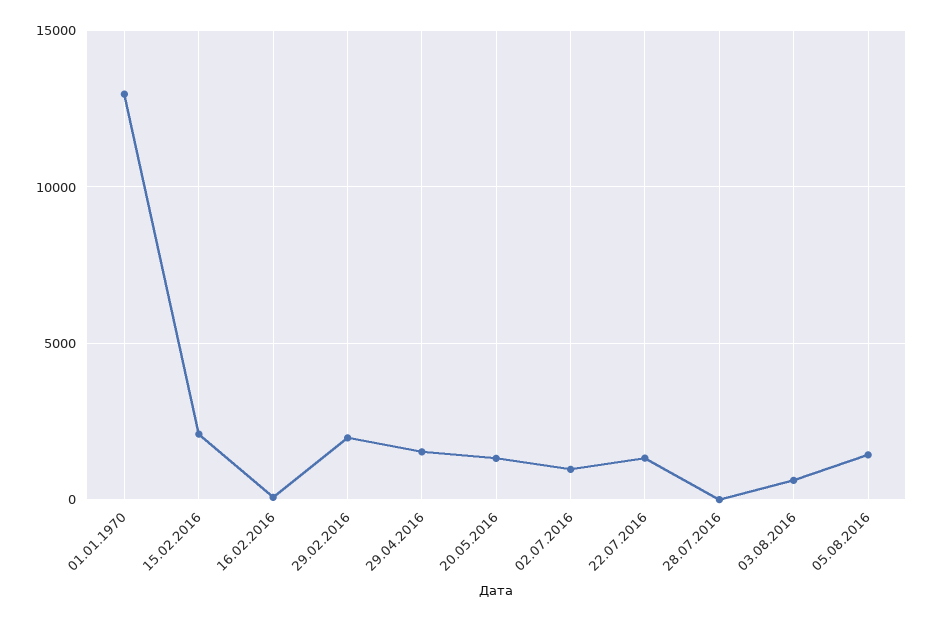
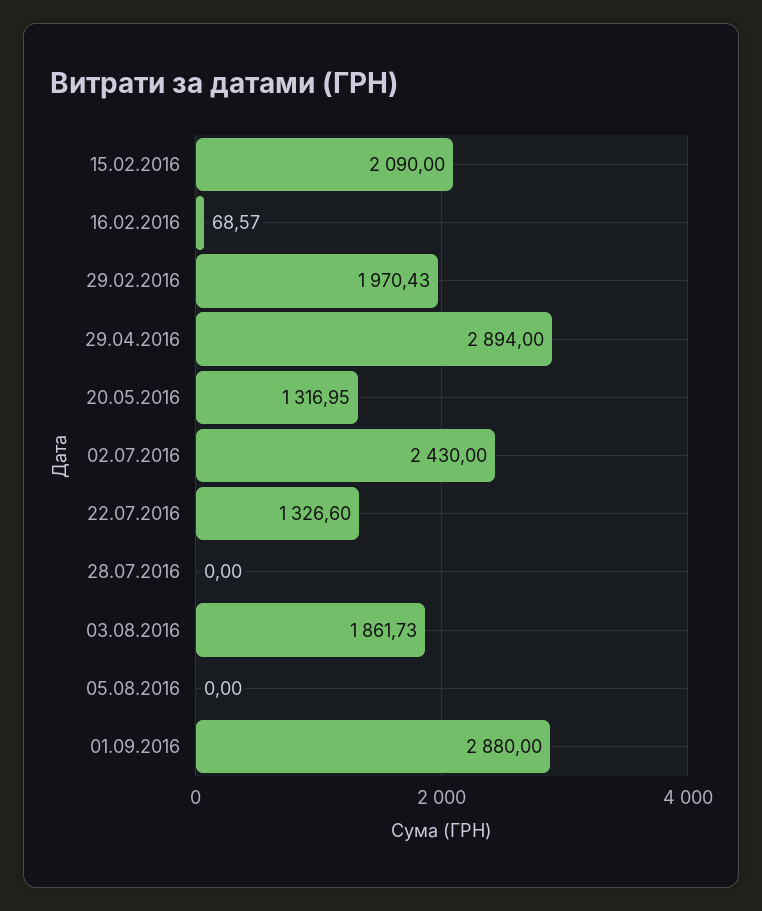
01.01.1970: 13000 -> none
29.04.2016: 1500 -> 2894
02.07.2016: 1000 -> 2430
03.08.2016: 500 -> 1861.73
05.08.2016: 1500 -> 0
01.09.2016: none -> 2880

